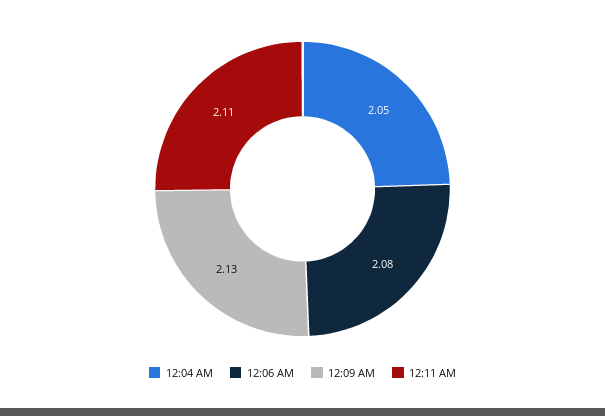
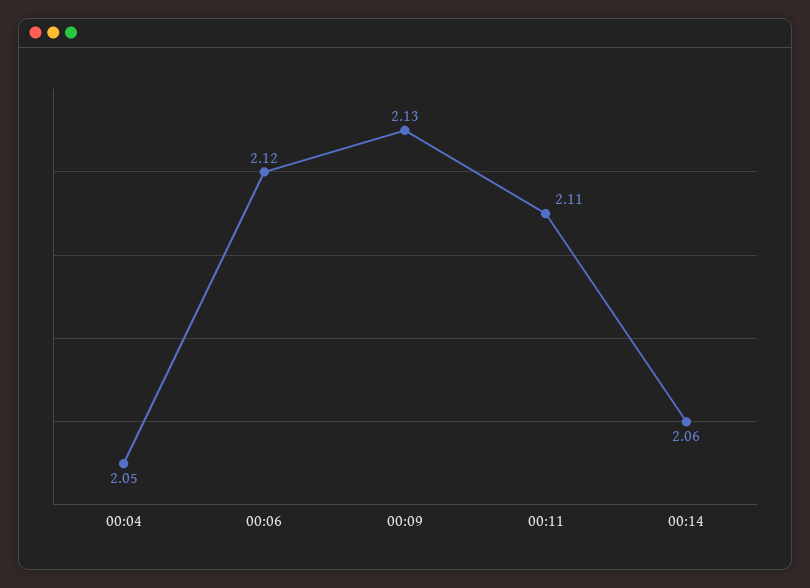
12:06 AM: 2.08 -> 2.12
00:14: none -> 2.06

